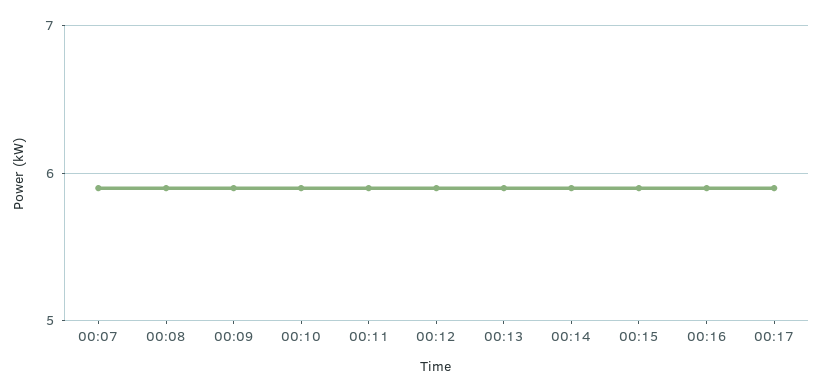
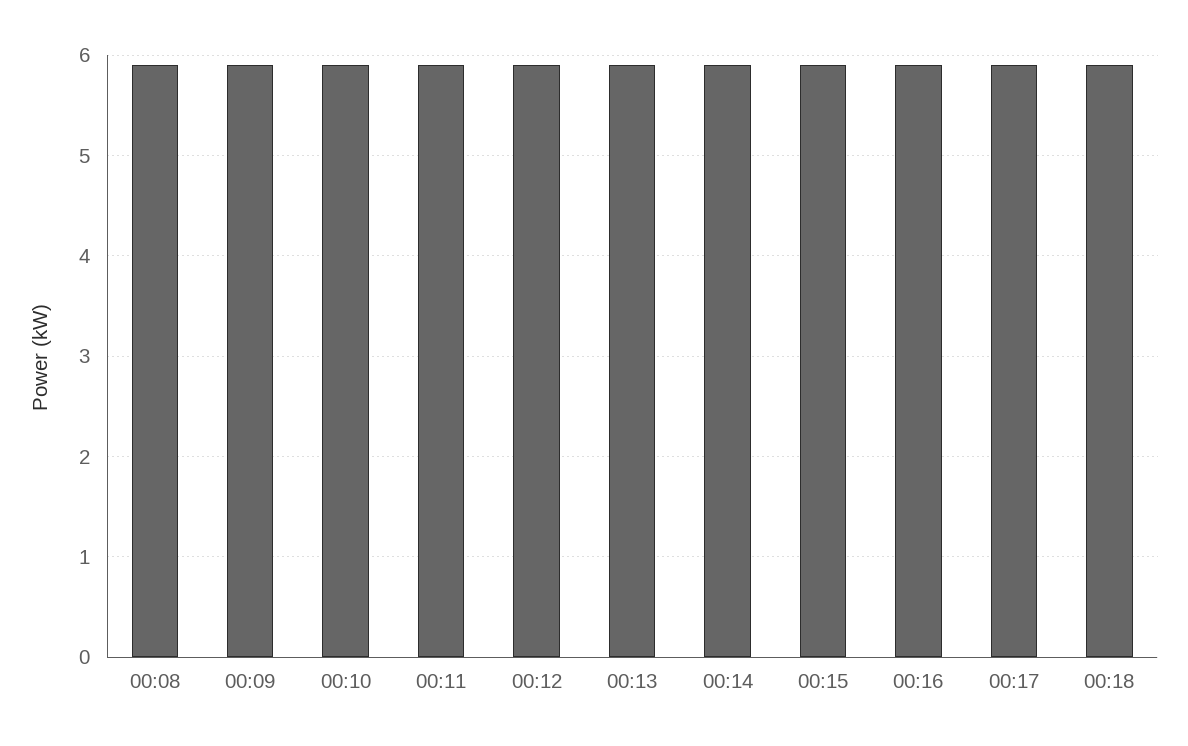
00:07: 5.9 -> none
00:18: none -> 5.9

